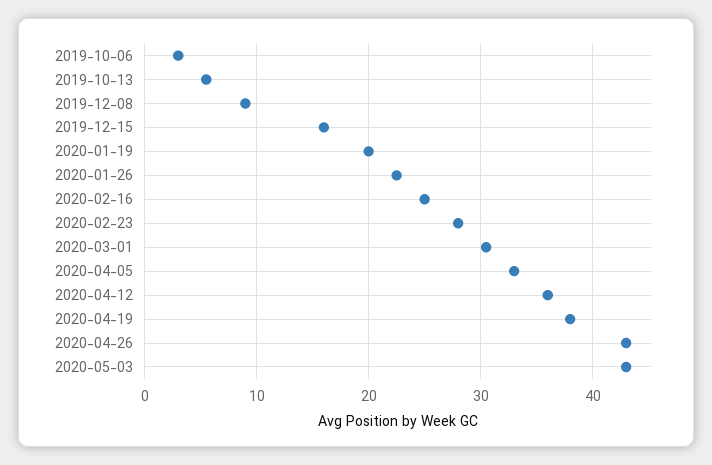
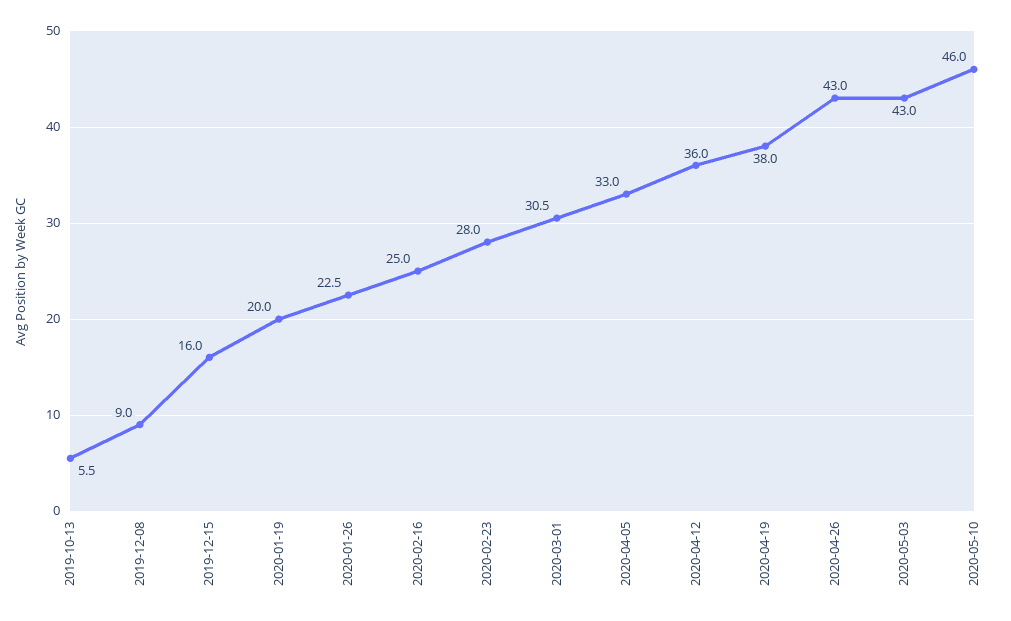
2019-10-06: 3 -> none
2020-05-10: none -> 46

